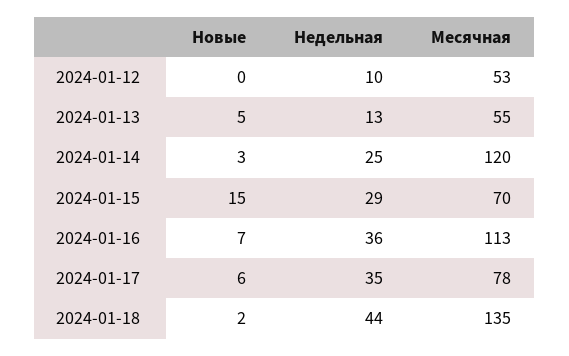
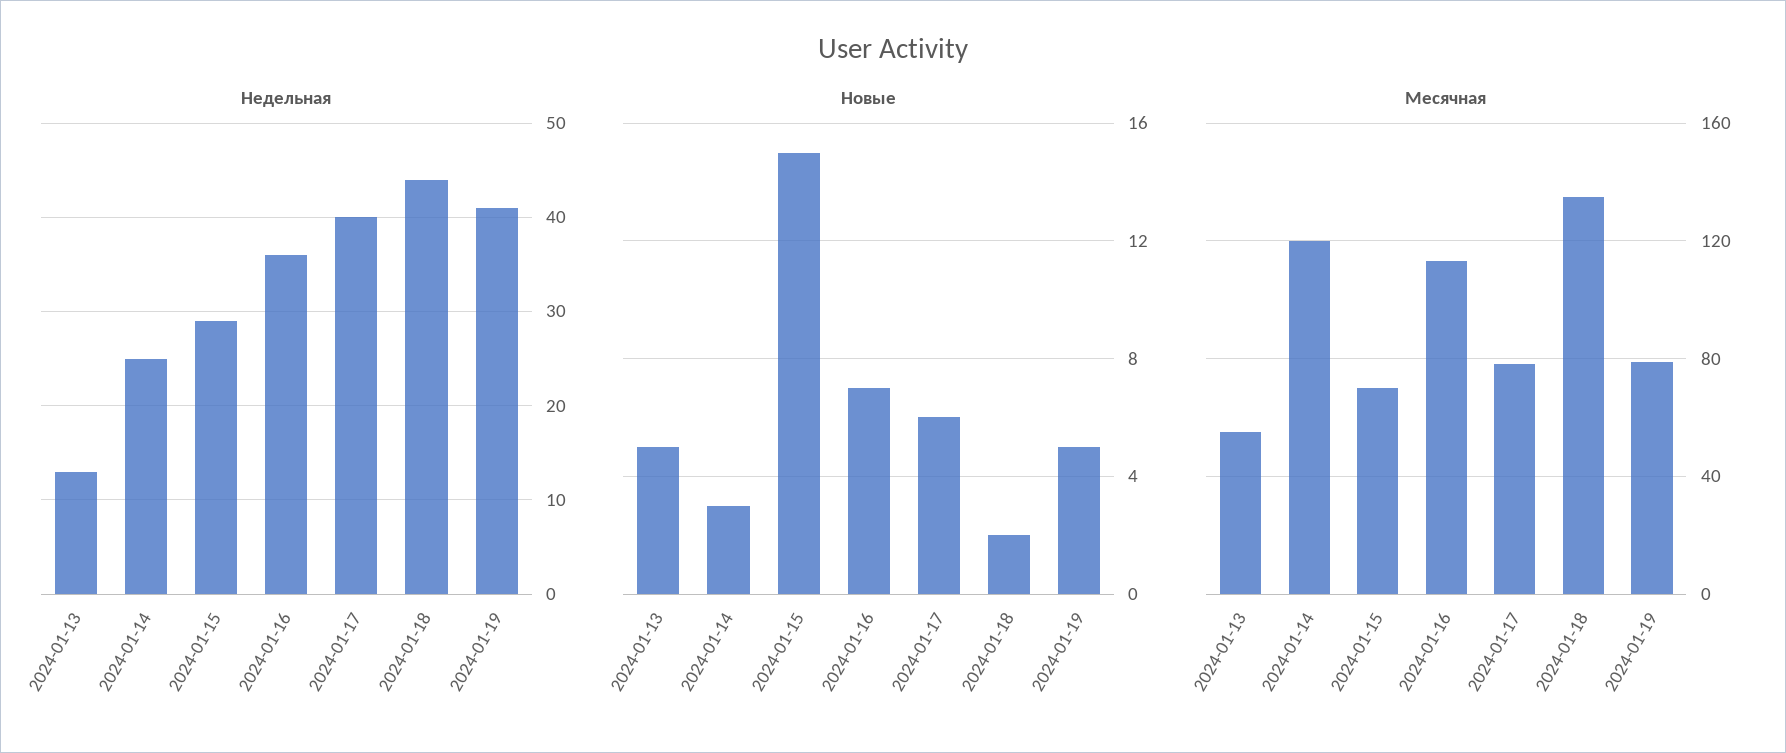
Новые, 2024-01-12: 0 -> none
Недельная, 2024-01-12: 10 -> none
Месячная, 2024-01-12: 53 -> none
Недельная, 2024-01-17: 35 -> 40
Недельная, 2024-01-19: none -> 41
Новые, 2024-01-19: none -> 5
Месячная, 2024-01-19: none -> 80

